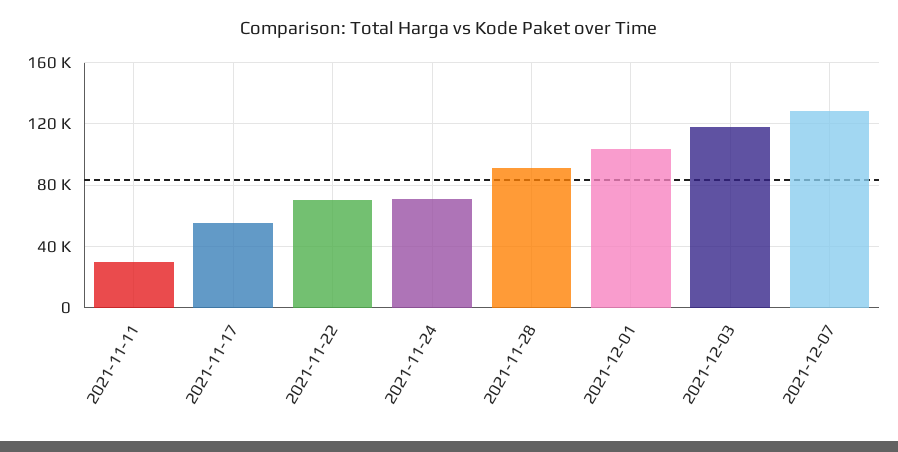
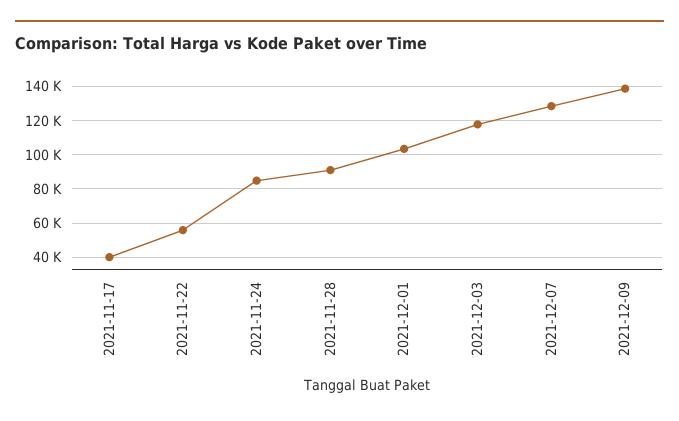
2021-11-11: 30000 -> none
2021-11-17: 55000 -> 40000
2021-11-22: 70000 -> 55000
2021-11-24: 70000 -> 85000
2021-12-09: none -> 140000

